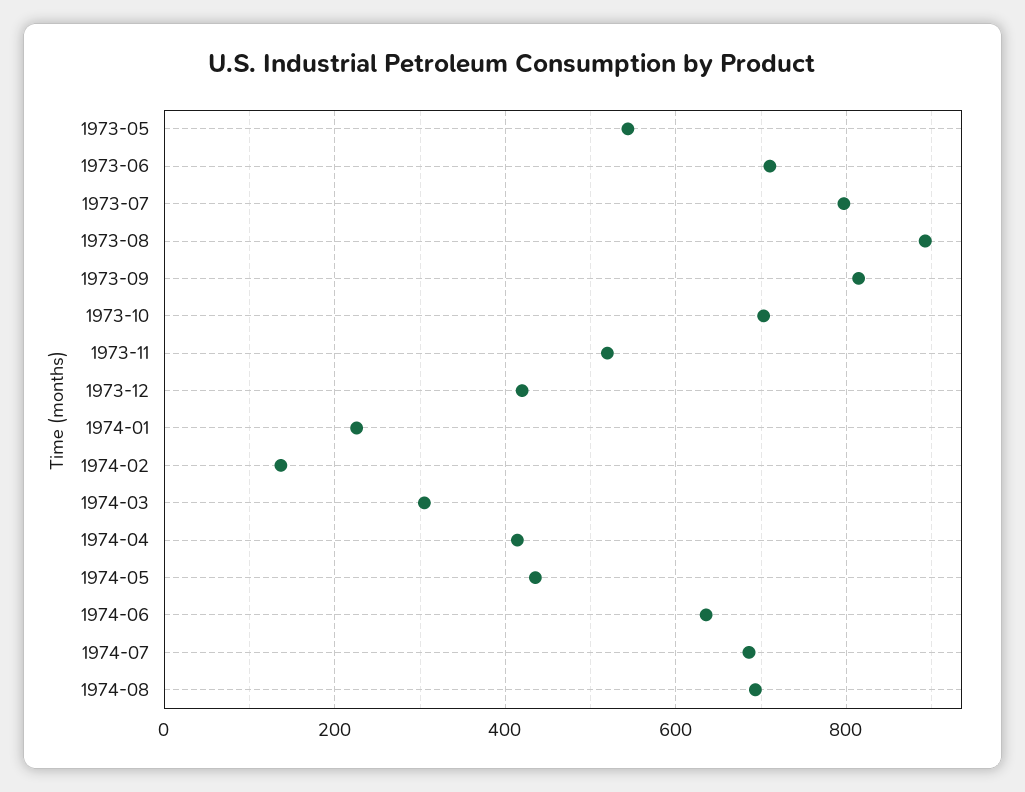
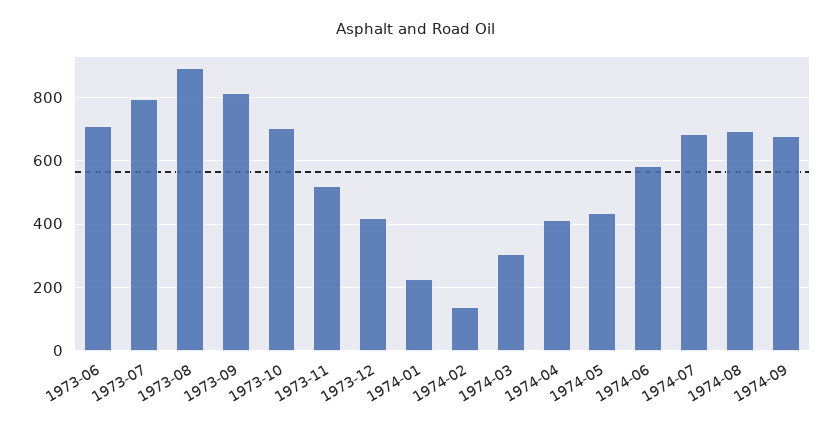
1973-05: 540 -> none
1974-06: 640 -> 580
1974-09: none -> 680

